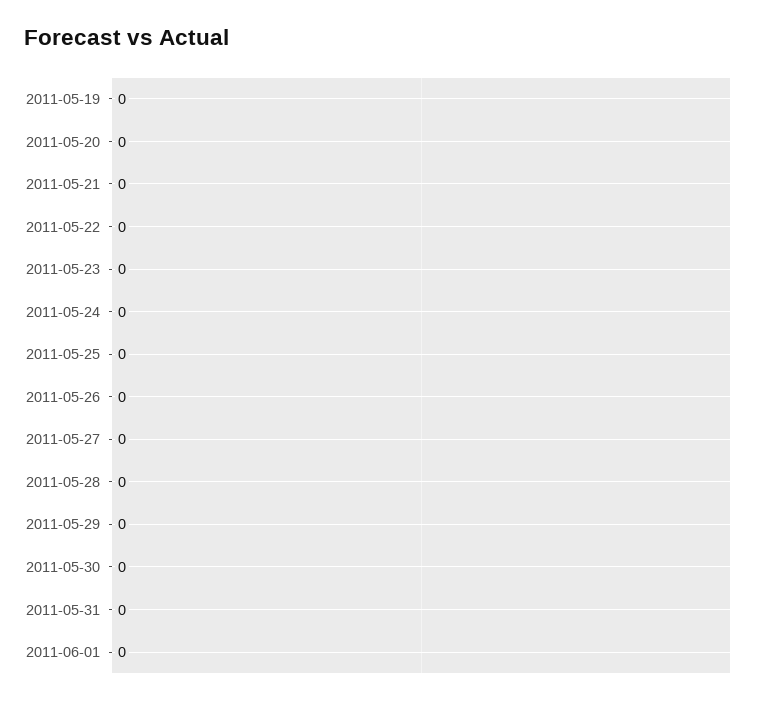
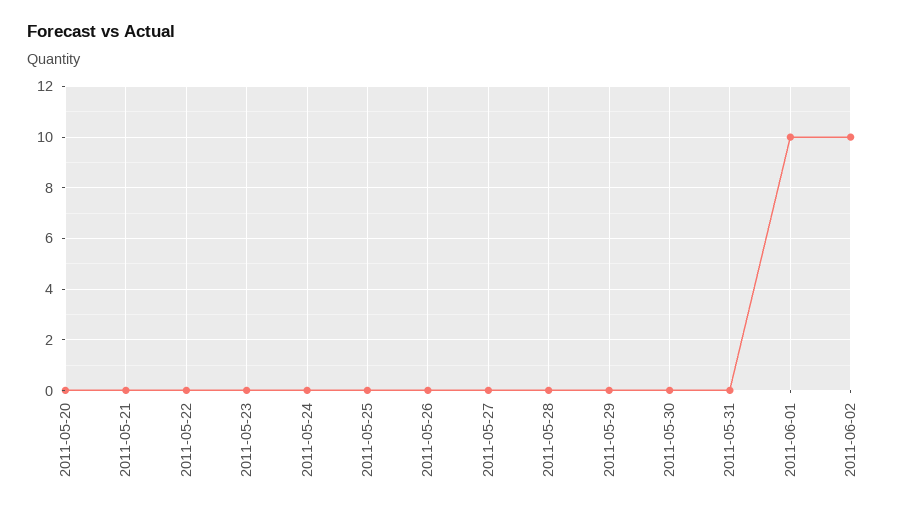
2011-05-19: 0 -> none
2011-06-01: 0 -> 10
2011-06-02: none -> 10

